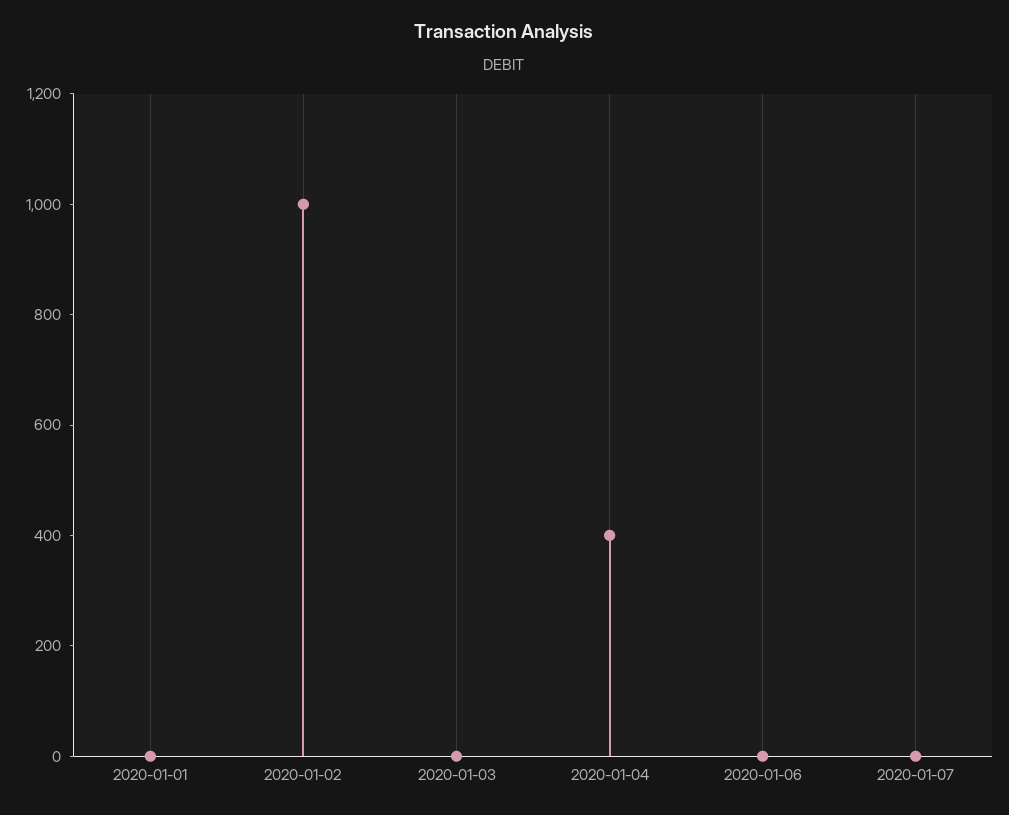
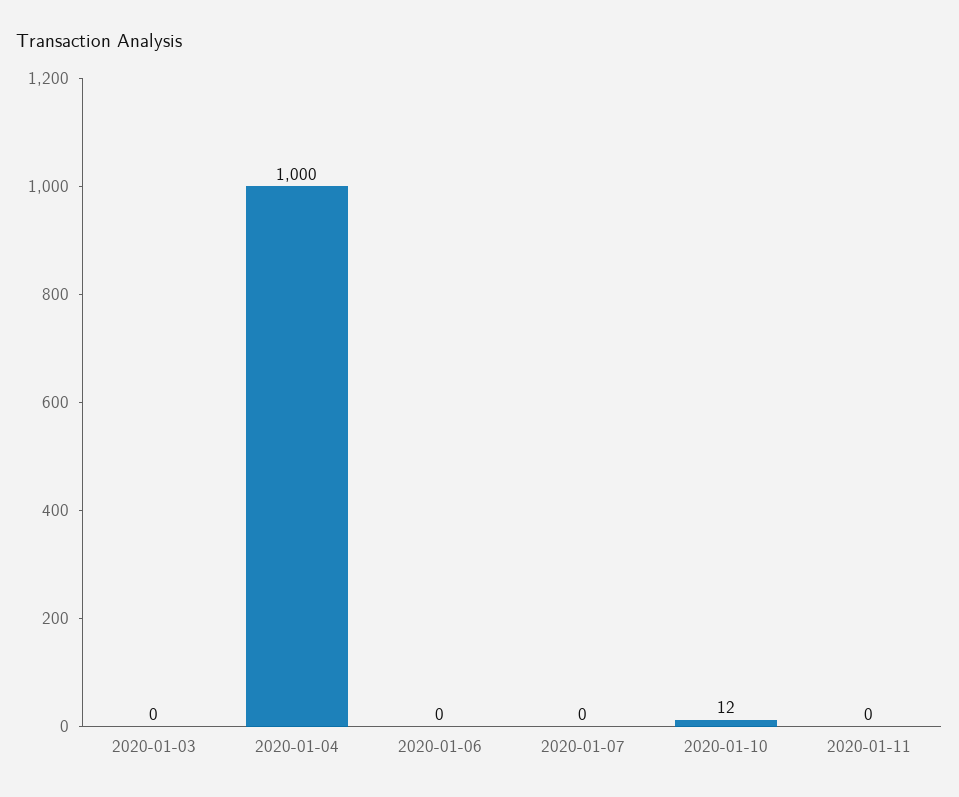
2020-01-01: 0 -> none
2020-01-02: 1000 -> none
2020-01-04: 400 -> 1000
2020-01-10: none -> 12
2020-01-11: none -> 0

